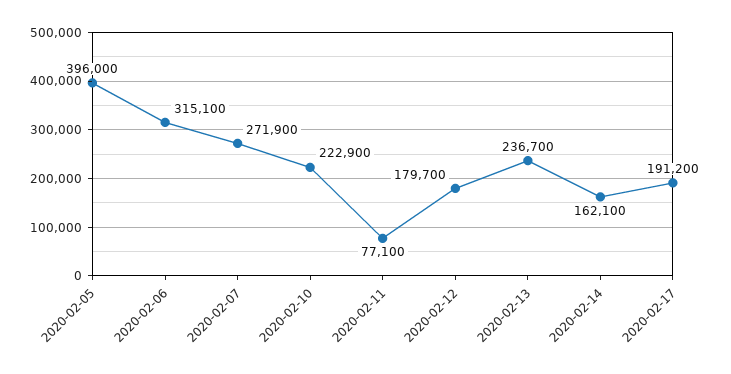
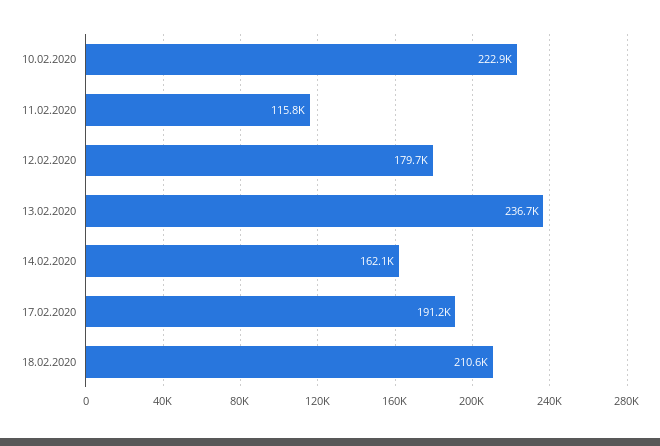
2020-02-05: 396000 -> none
2020-02-06: 315100 -> none
2020-02-07: 271900 -> none
2020-02-11: 77100 -> 115800
18.02.2020: none -> 210600

